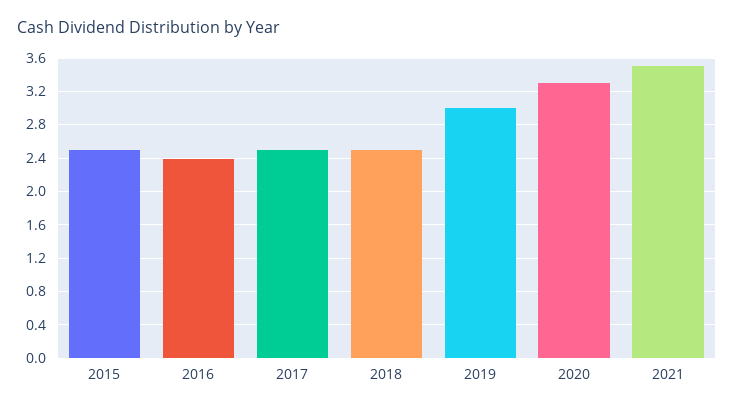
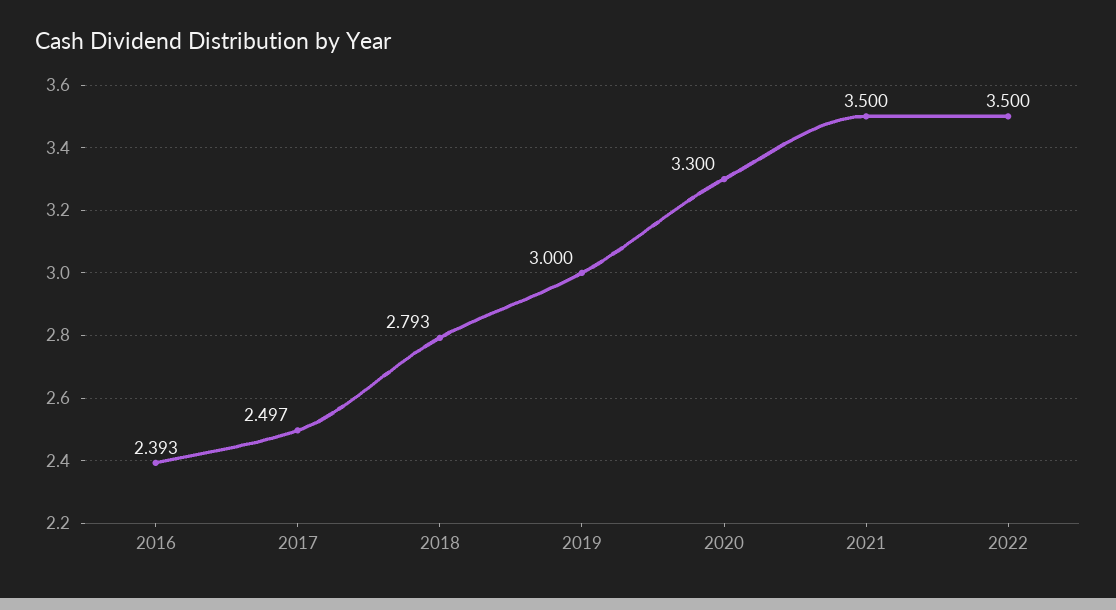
2015: 2.5 -> none
2018: 2.5 -> 2.793
2022: none -> 3.5

